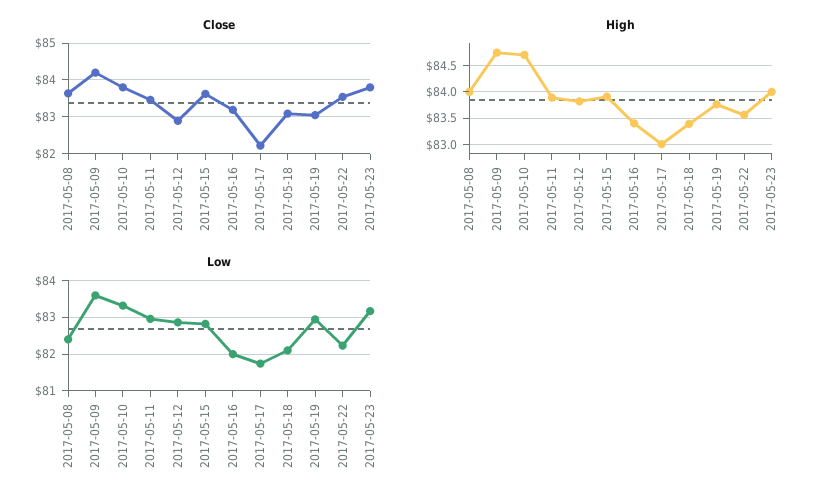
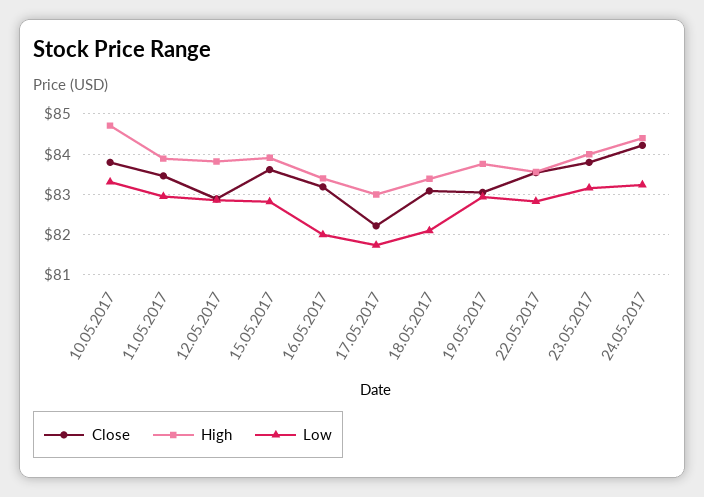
Close, 2017-05-08: 83.6 -> none
Close, 2017-05-09: 84.2 -> none
High, 2017-05-08: 84 -> none
High, 2017-05-09: 84.75 -> none
Low, 2017-05-08: 82.4 -> none
Low, 2017-05-09: 83.6 -> none
Low, 2017-05-22: 82.2 -> 82.8
Close, 24.05.2017: none -> 84.2
High, 24.05.2017: none -> 84.4
Low, 24.05.2017: none -> 83.2

